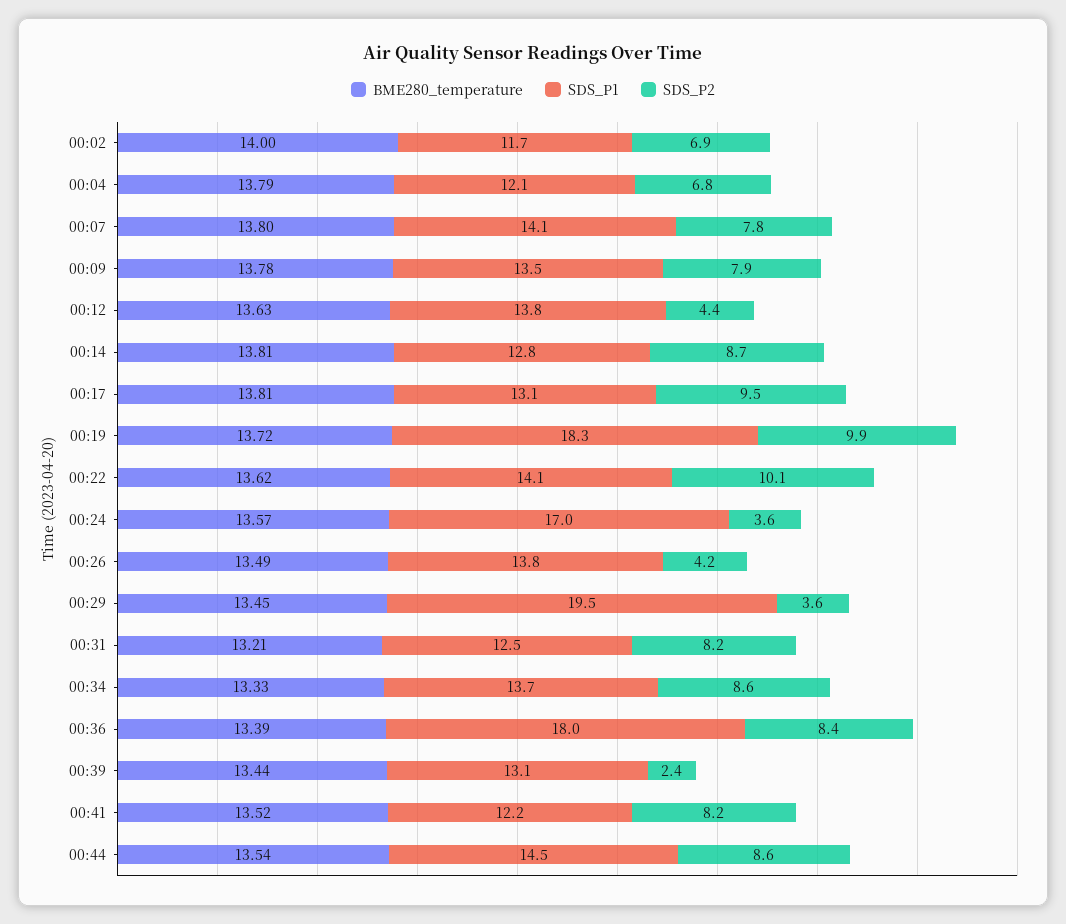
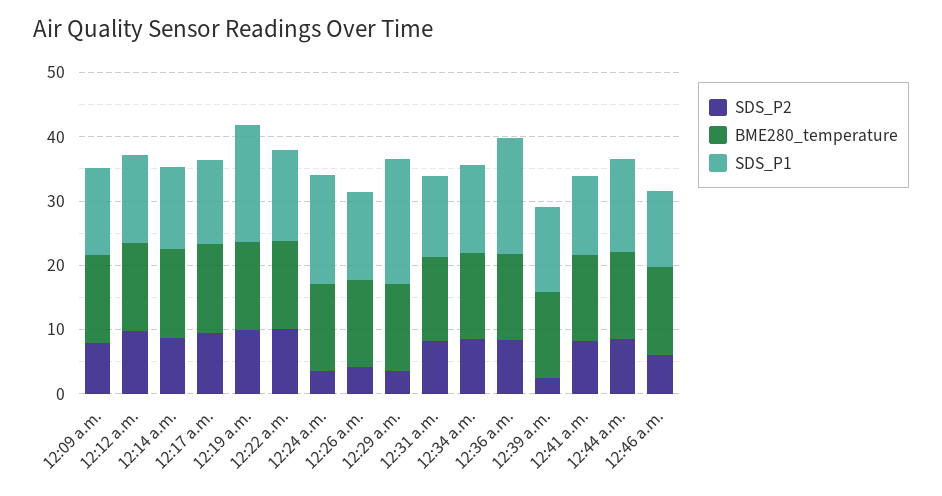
BME280_temperature, 00:02: 14 -> none
SDS_P1, 00:02: 11.7 -> none
SDS_P2, 00:02: 6.9 -> none
BME280_temperature, 00:04: 13.79 -> none
SDS_P1, 00:04: 12.1 -> none
SDS_P2, 00:04: 6.8 -> none
BME280_temperature, 00:07: 13.8 -> none
SDS_P1, 00:07: 14.1 -> none
SDS_P2, 00:07: 7.8 -> none
SDS_P2, 00:12: 4.4 -> 10
SDS_P2, 12:46 a.m.: none -> 6
BME280_temperature, 12:46 a.m.: none -> 14
SDS_P1, 12:46 a.m.: none -> 12

